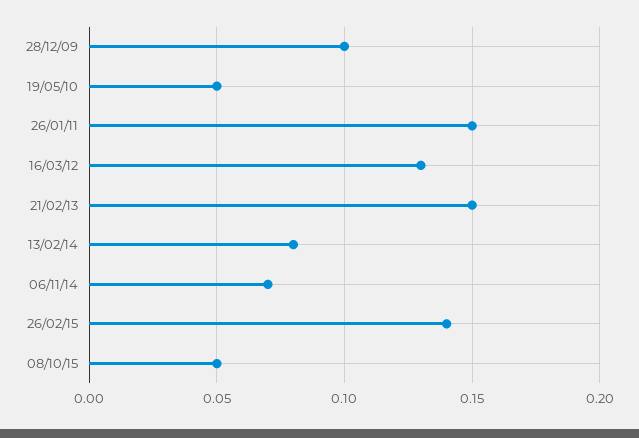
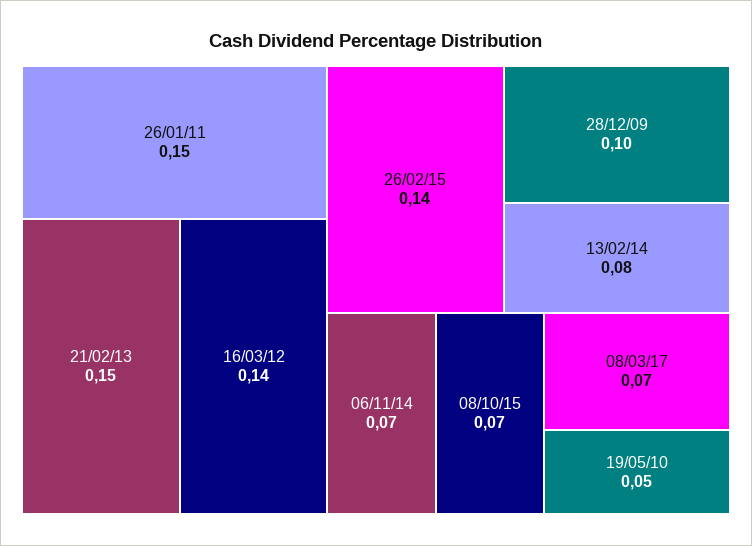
16/03/12: 0.13 -> 0.14
08/10/15: 0.05 -> 0.07
08/03/17: none -> 0.07

